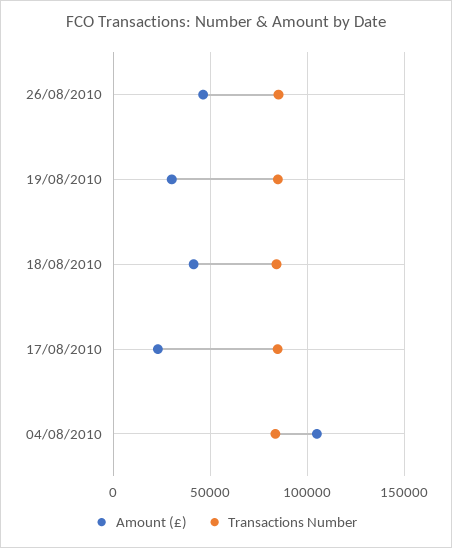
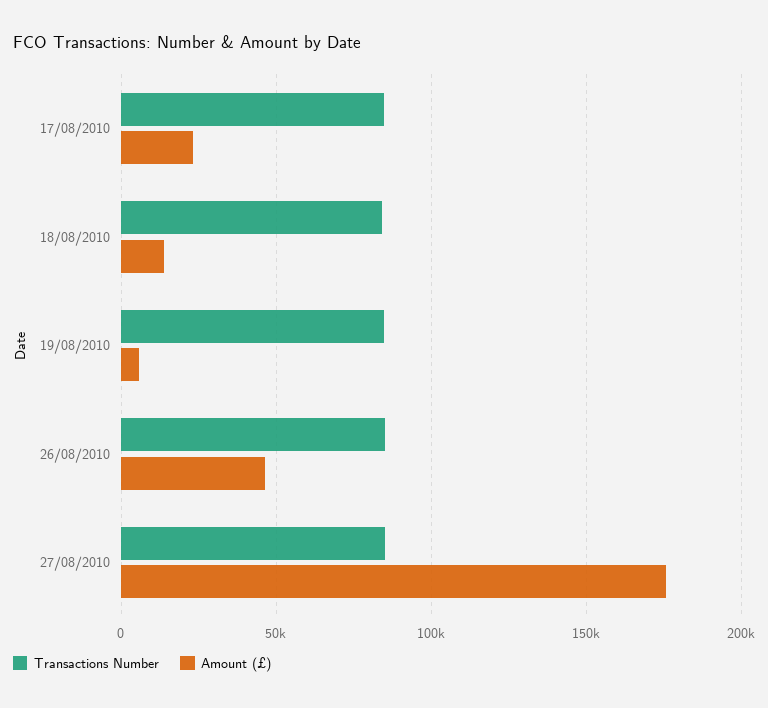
Amount (£), 19/08/2010: 30000 -> 5000
Amount (£), 18/08/2010: 40000 -> 15000
Amount (£), 04/08/2010: 105000 -> none
Transactions Number, 04/08/2010: 85000 -> none
Transactions Number, 27/08/2010: none -> 85000
Amount (£), 27/08/2010: none -> 175000

